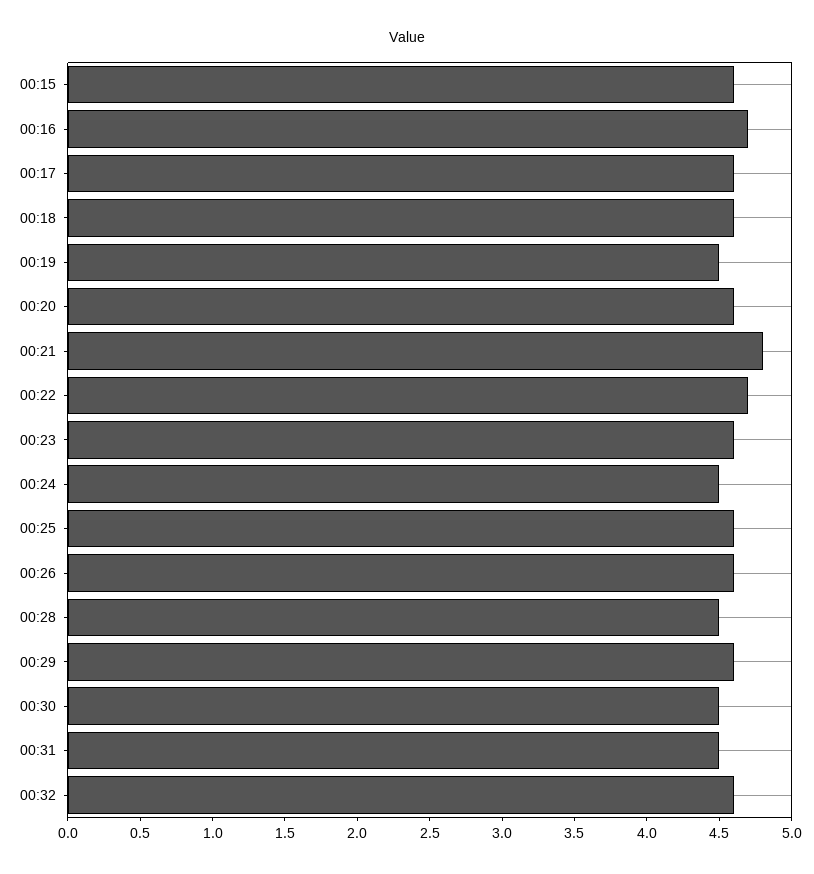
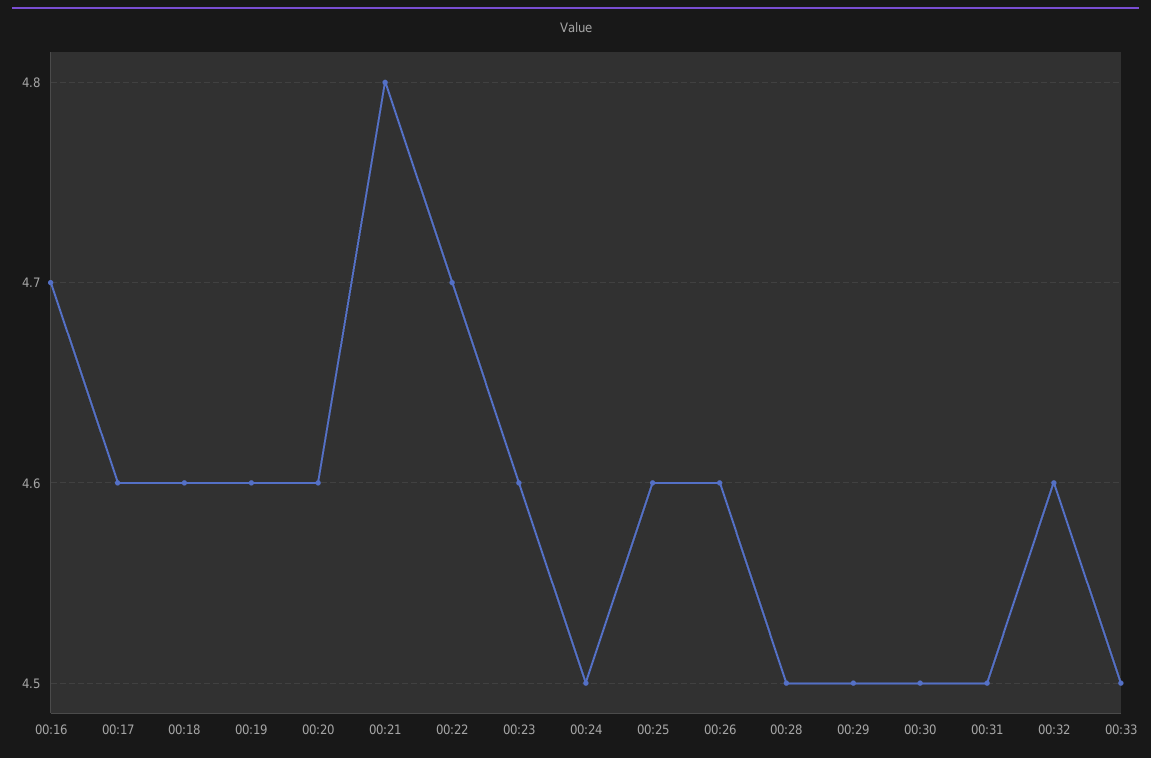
00:15: 4.6 -> none
00:19: 4.5 -> 4.6
00:29: 4.6 -> 4.5
00:33: none -> 4.5

